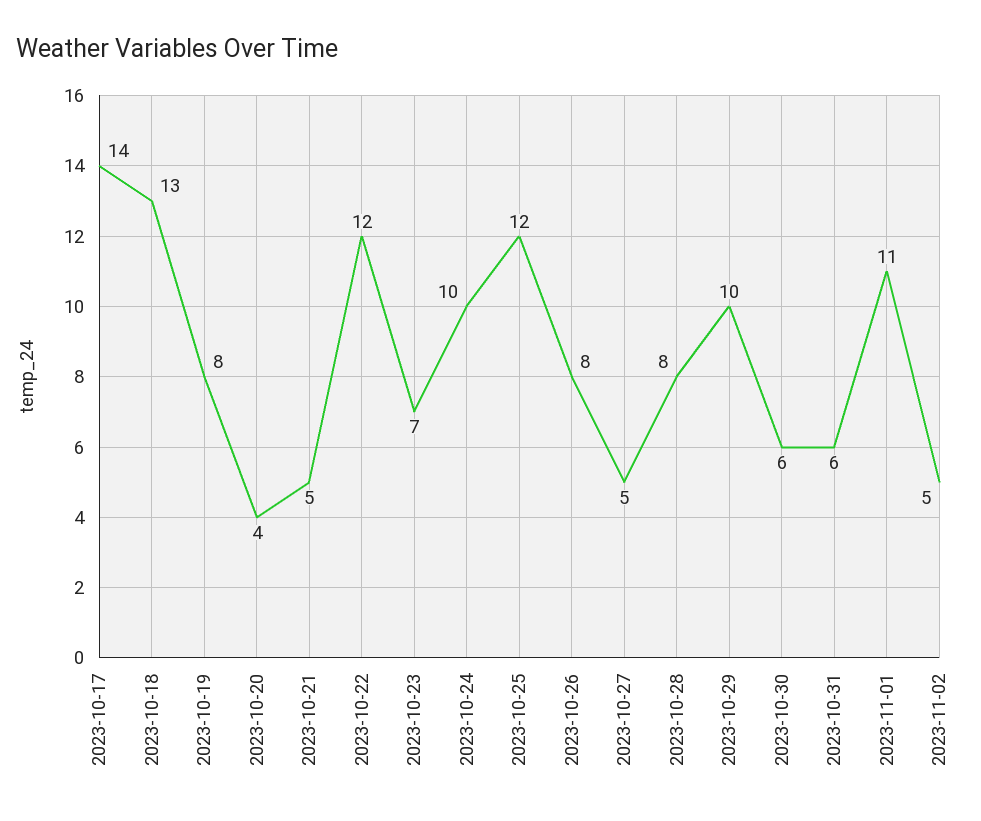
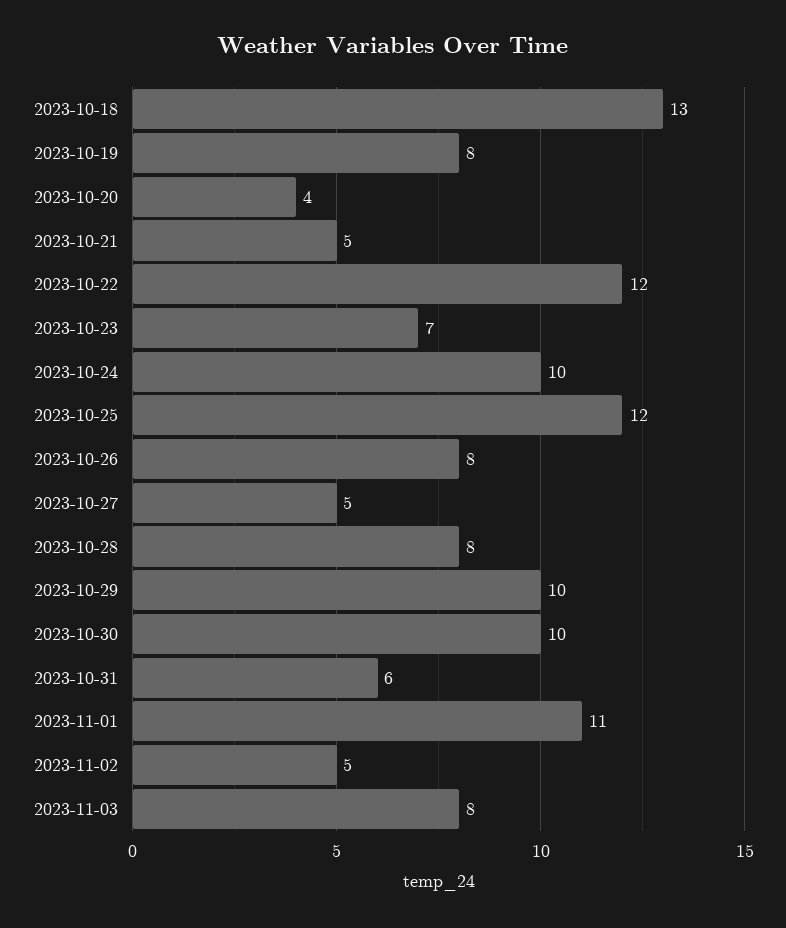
2023-10-17: 14 -> none
2023-10-30: 6 -> 10
2023-11-03: none -> 8

